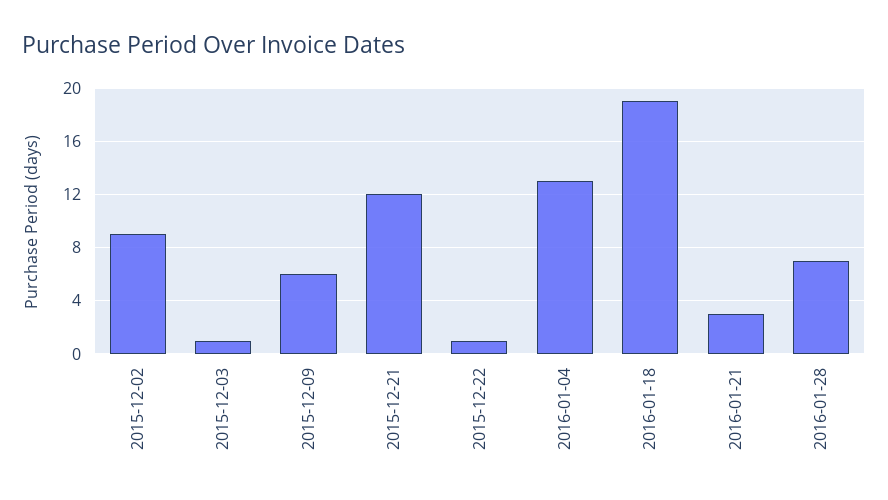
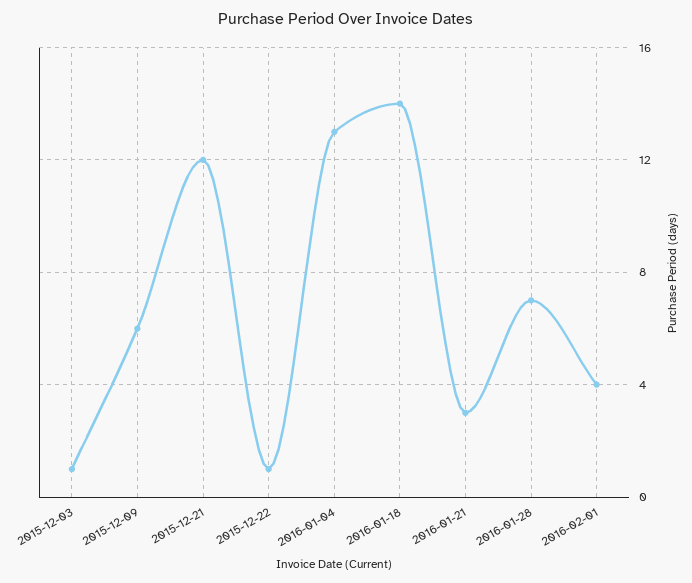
2015-12-02: 9 -> none
2016-01-18: 19 -> 14
2016-02-01: none -> 4

